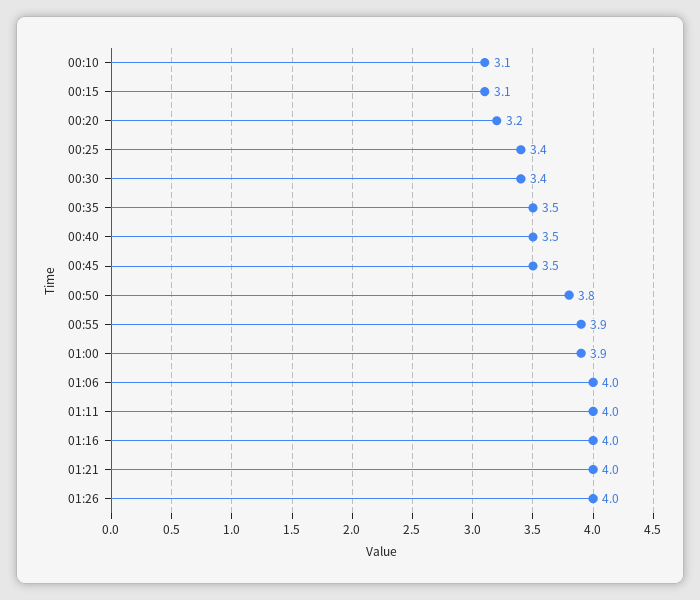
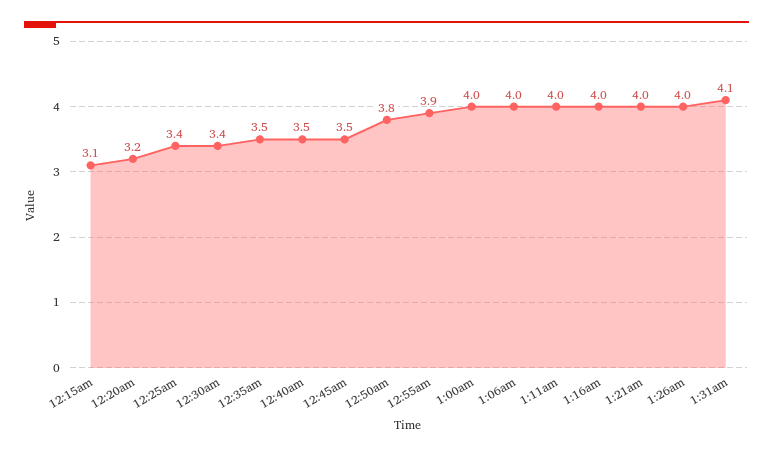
00:10: 3.1 -> none
01:00: 3.9 -> 4
1:31am: none -> 4.1

